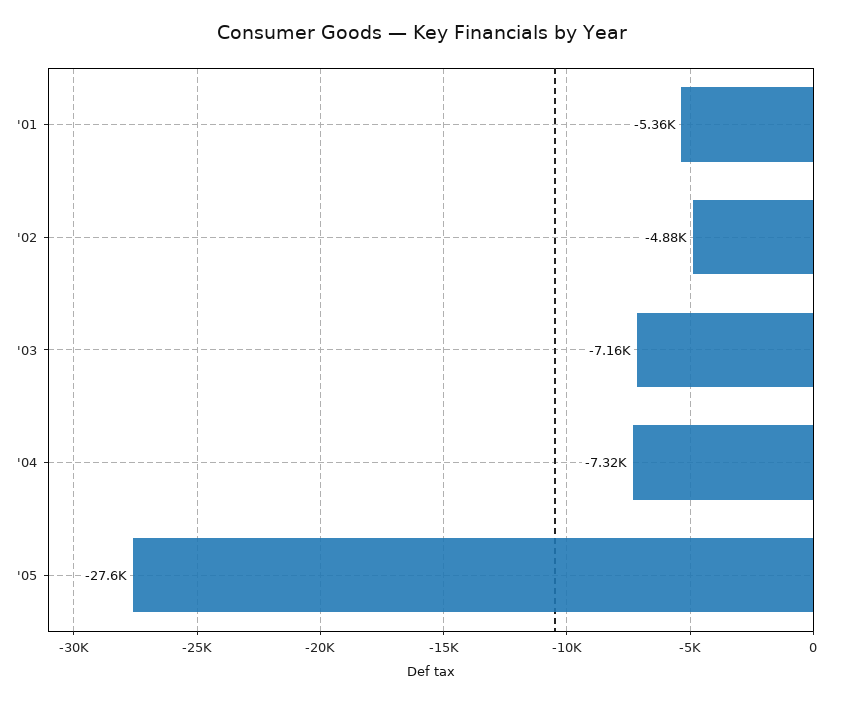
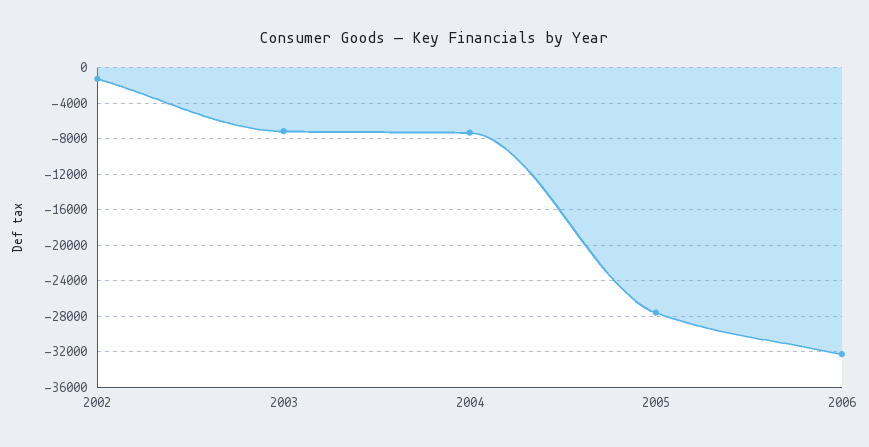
'01: -5360 -> none
'02: -4880 -> -1000
2006: none -> -32000

